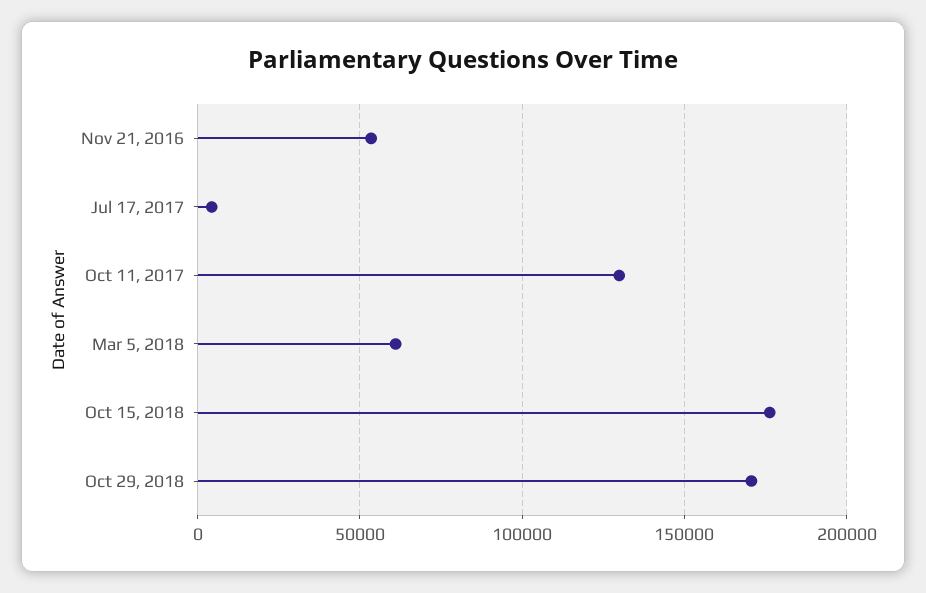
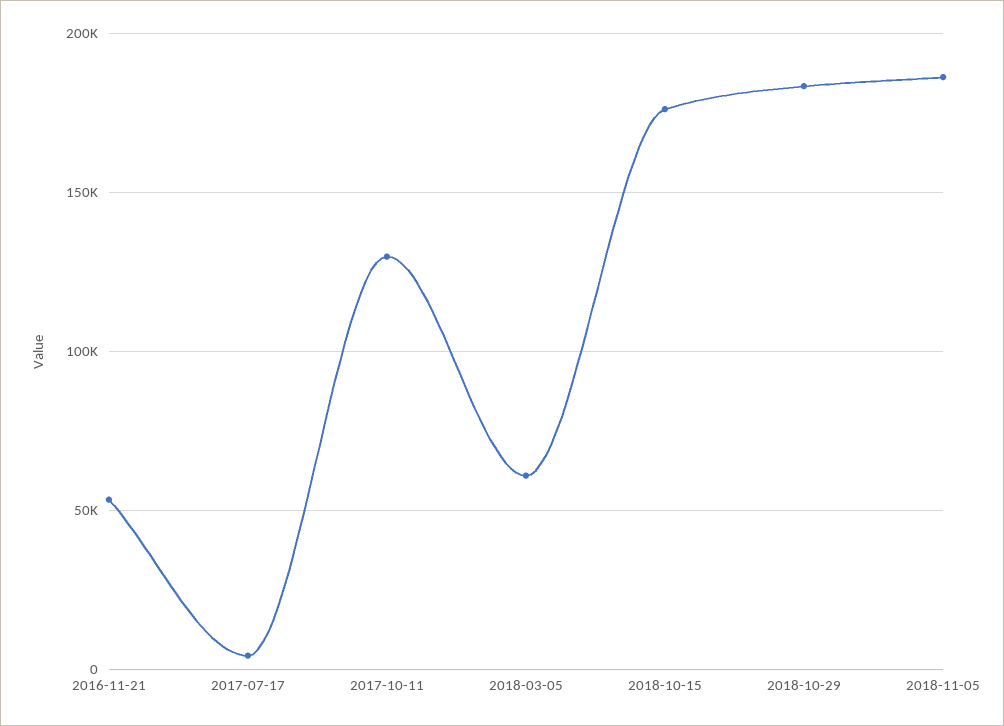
Oct 29, 2018: 170000 -> 185000
2018-11-05: none -> 185000

